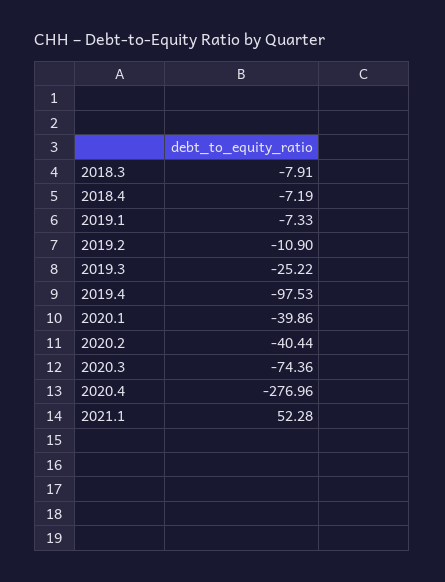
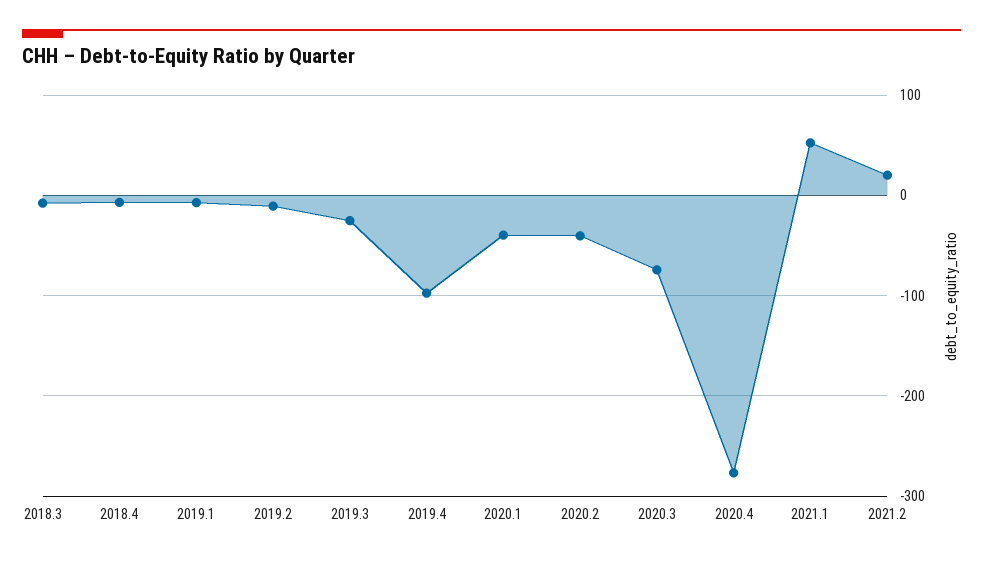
2021.2: none -> 20

